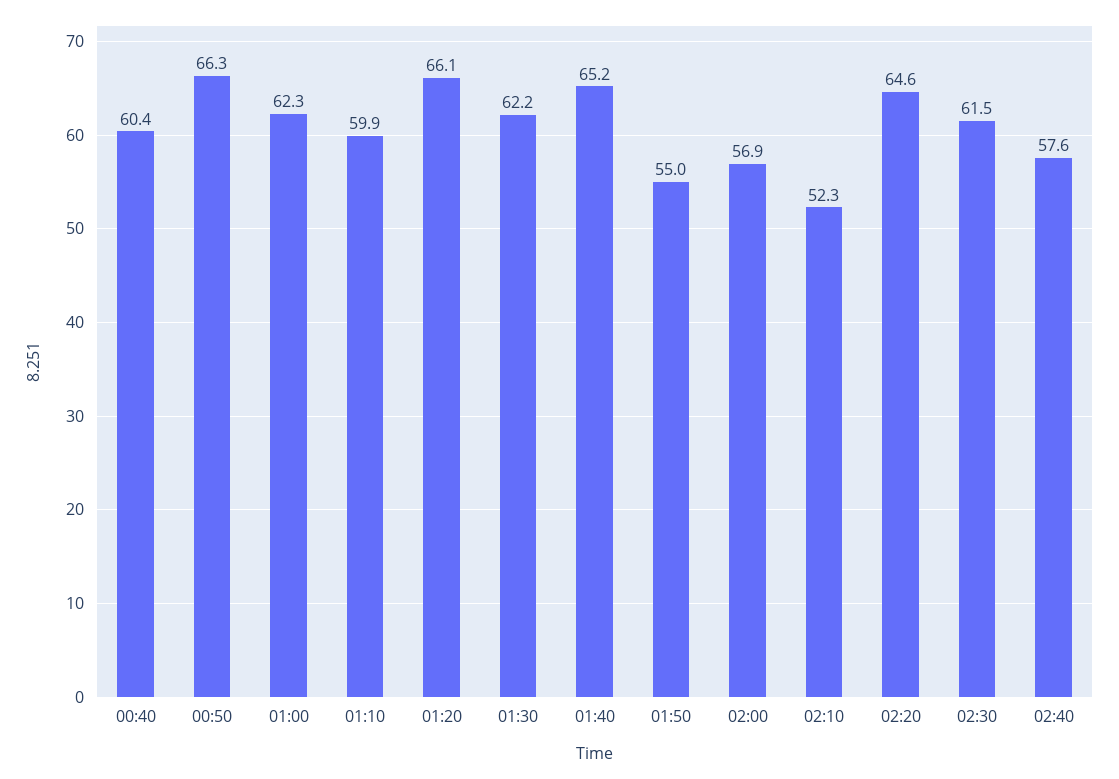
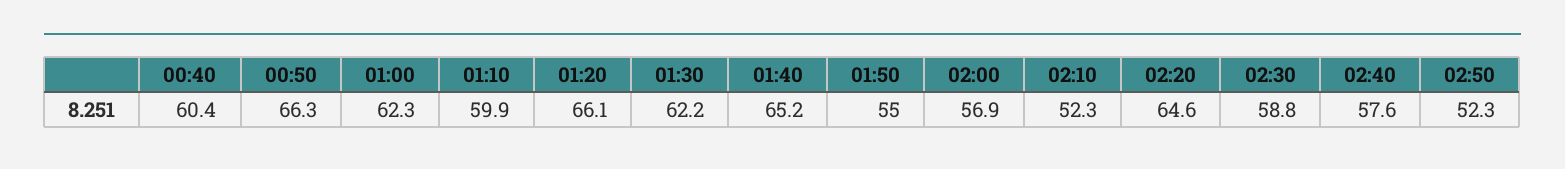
02:30: 61.5 -> 58.8
02:50: none -> 52.3

